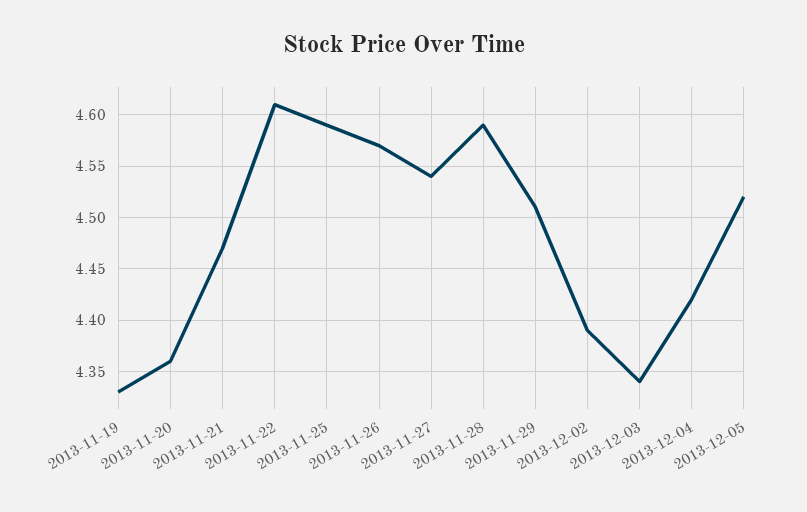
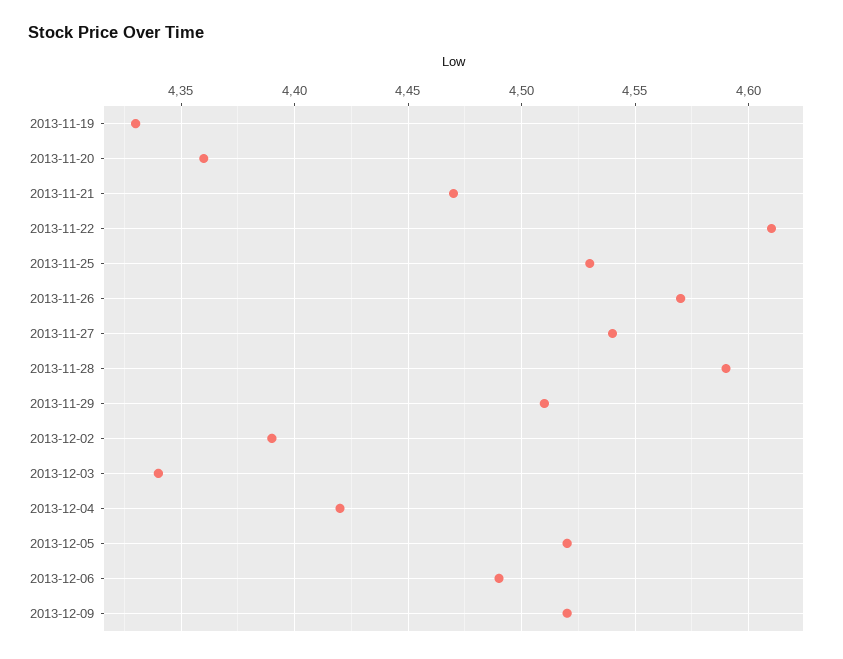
2013-11-25: 4.59 -> 4.53
2013-12-06: none -> 4.49
2013-12-09: none -> 4.52

